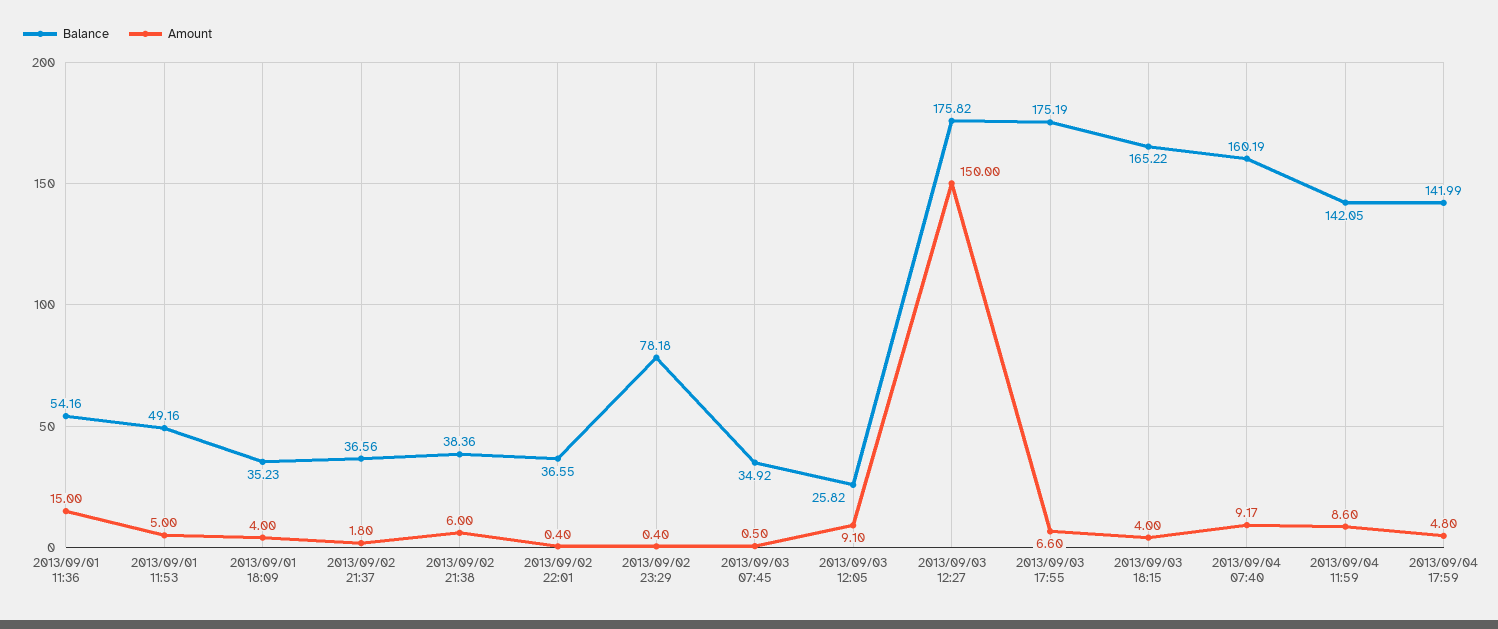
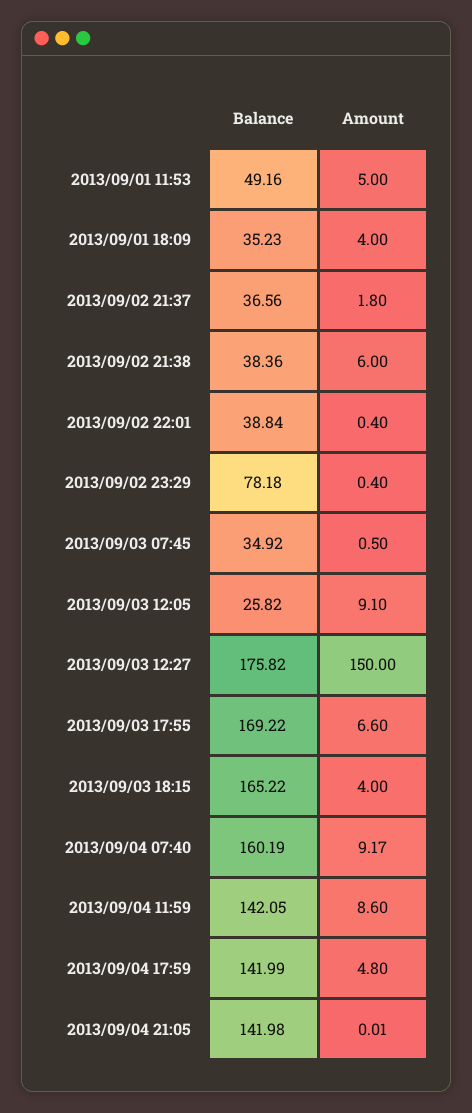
Balance, 2013/09/01 11:36: 54.16 -> none
Amount, 2013/09/01 11:36: 15 -> none
Balance, 2013/09/02 22:01: 36.55 -> 38.84
Balance, 2013/09/03 17:55: 175.19 -> 169.22
Balance, 2013/09/04 21:05: none -> 141.98
Amount, 2013/09/04 21:05: none -> 0.01

